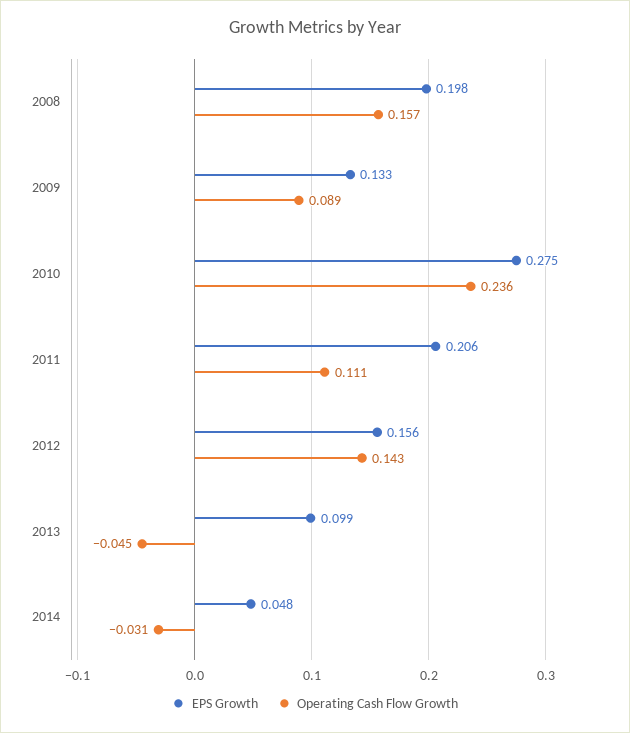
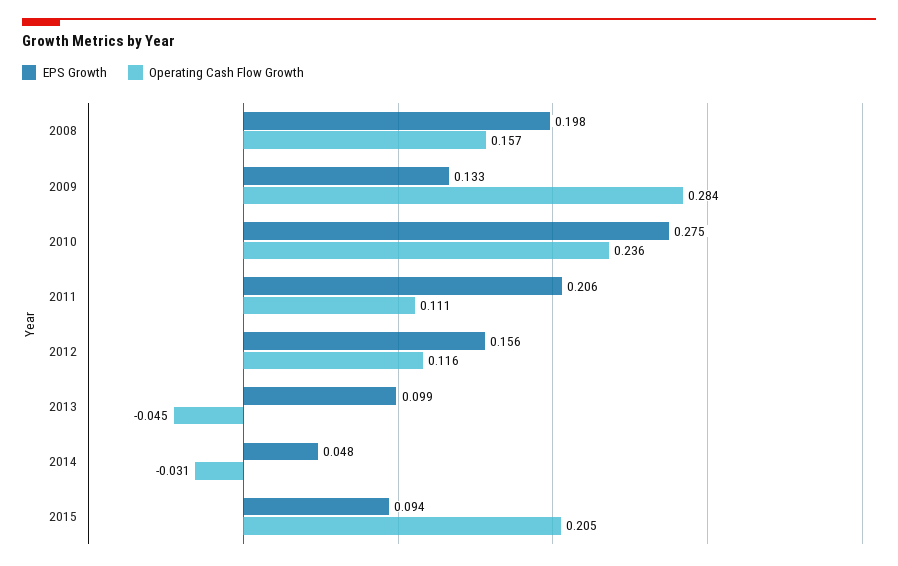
Operating Cash Flow Growth, 2009: 0.089 -> 0.284
Operating Cash Flow Growth, 2012: 0.143 -> 0.116
EPS Growth, 2015: none -> 0.094
Operating Cash Flow Growth, 2015: none -> 0.205

